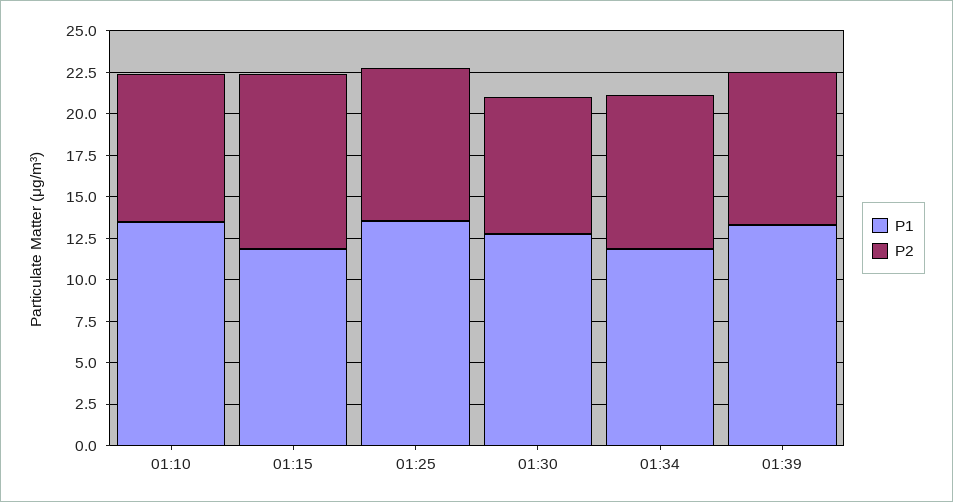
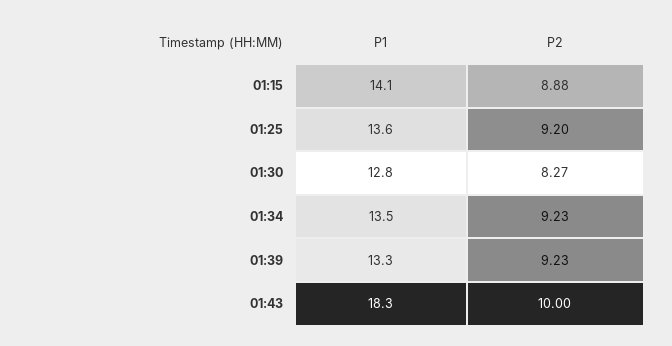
P1, 01:10: 13.5 -> none
P2, 01:10: 9 -> none
P1, 01:15: 12 -> 14.1
P2, 01:15: 10.5 -> 8.88
P1, 01:34: 12 -> 13.5
P1, 01:43: none -> 18.3
P2, 01:43: none -> 10

